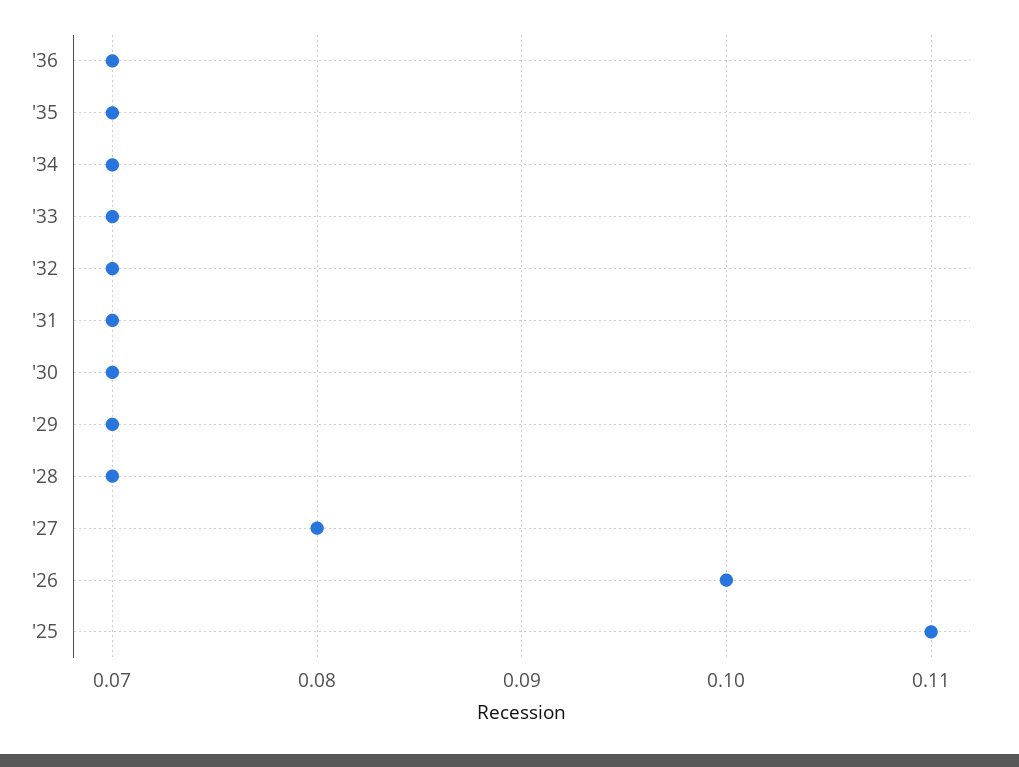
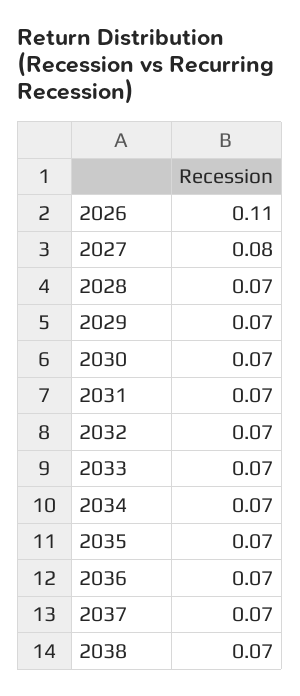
'26: 0.1 -> 0.11
'25: 0.11 -> none
2037: none -> 0.07
2038: none -> 0.07

